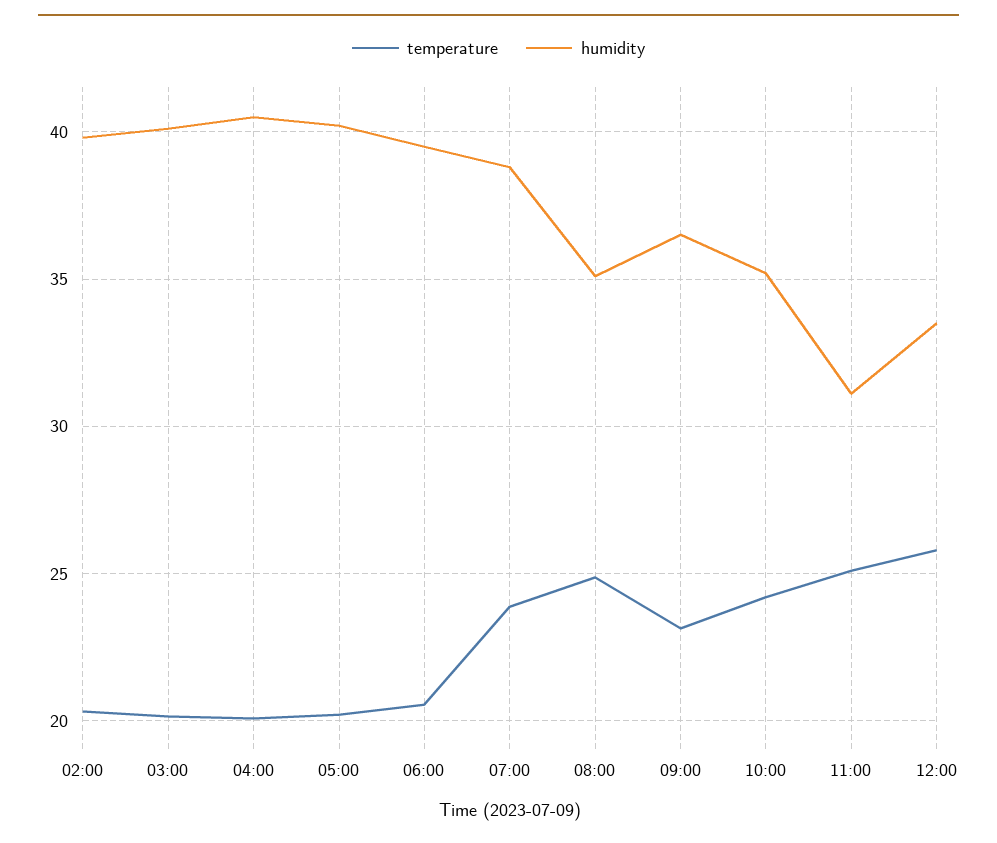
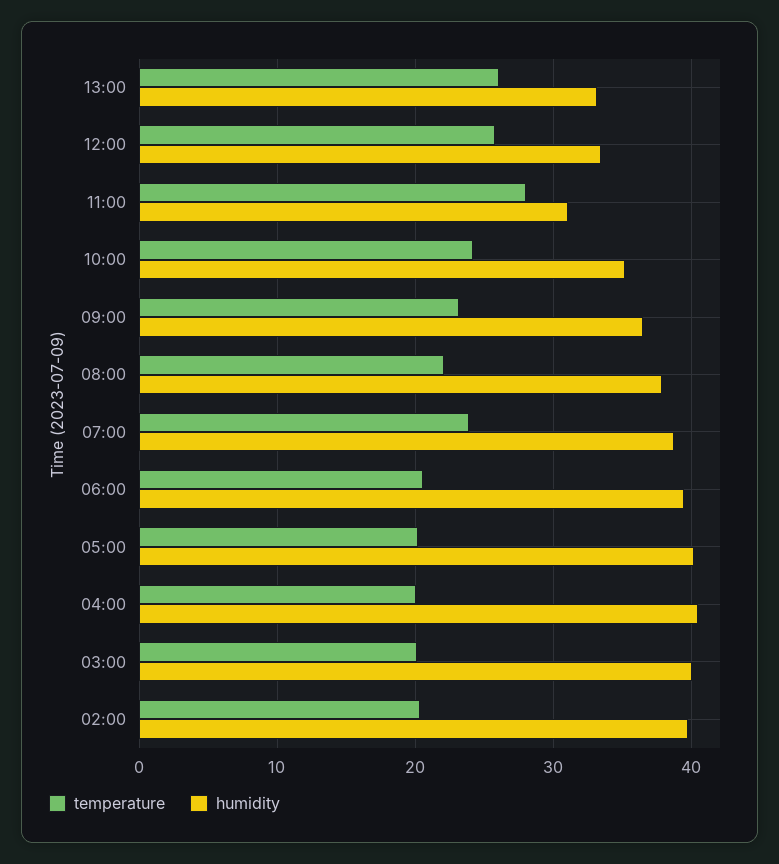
temperature, 08:00: 25 -> 22
humidity, 08:00: 35 -> 38
temperature, 11:00: 25 -> 28
temperature, 13:00: none -> 26
humidity, 13:00: none -> 33

